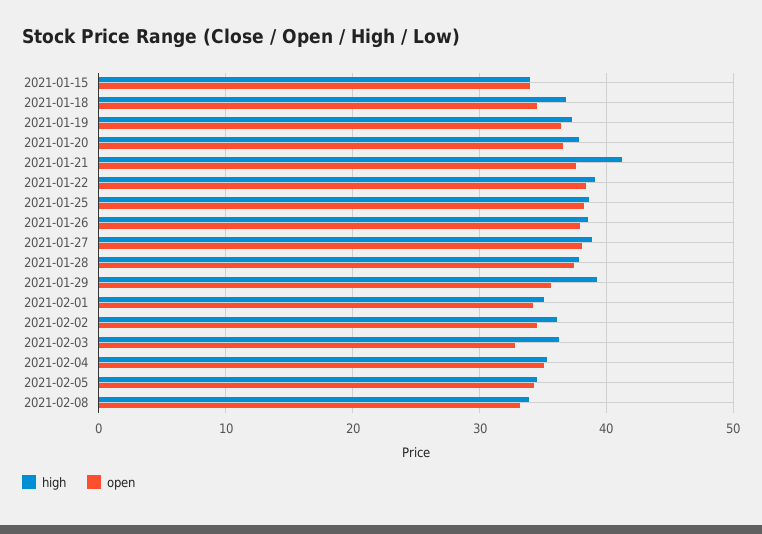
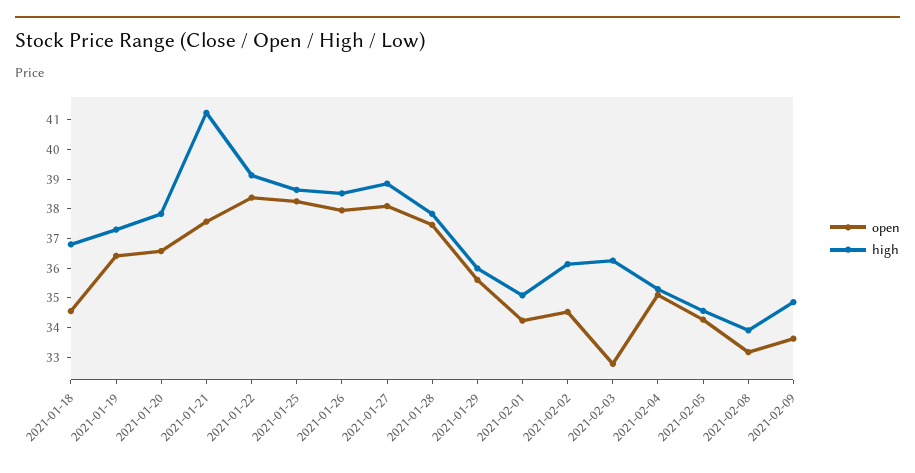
high, 2021-01-15: 34 -> none
open, 2021-01-15: 34 -> none
high, 2021-01-29: 39 -> 36
open, 2021-02-09: none -> 33.5
high, 2021-02-09: none -> 35

